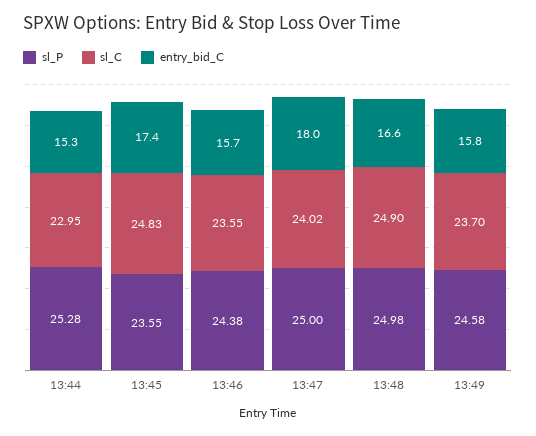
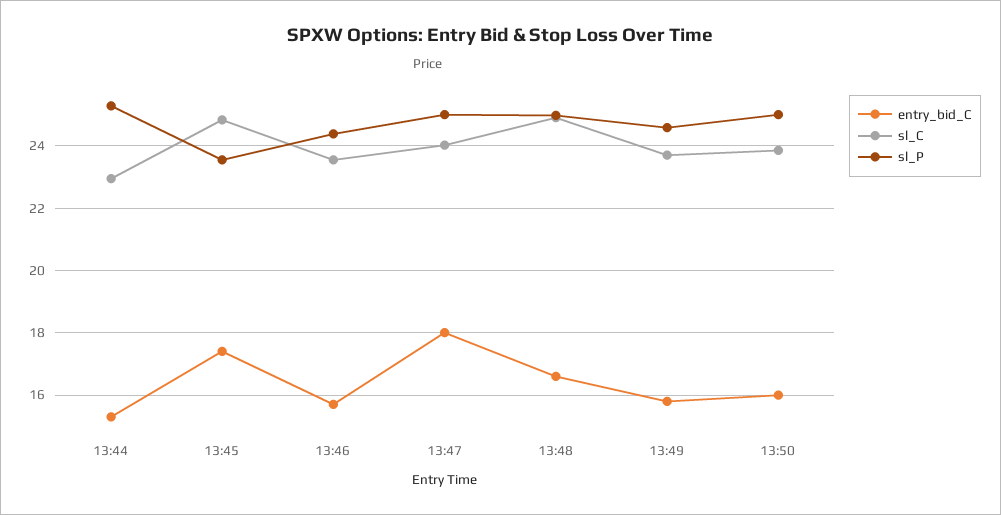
entry_bid_C, 13:50: none -> 16
sl_C, 13:50: none -> 23.8
sl_P, 13:50: none -> 25

